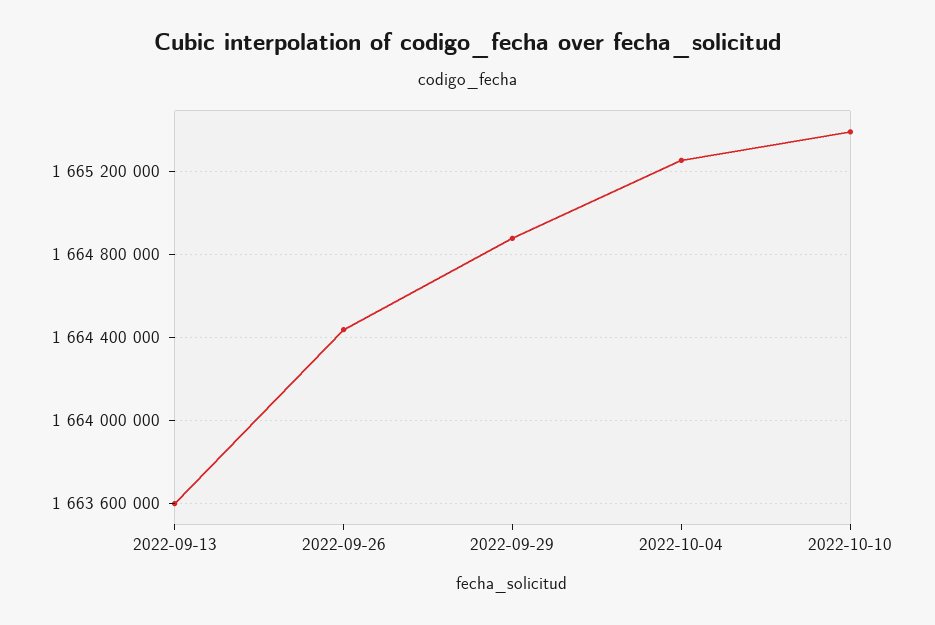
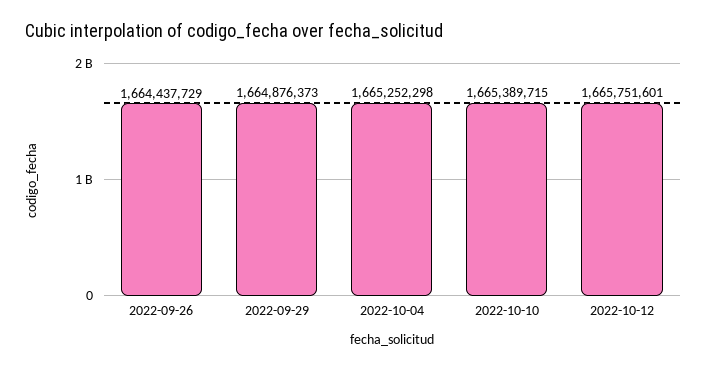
2022-09-13: 1663600000 -> none
2022-10-12: none -> 1665751601

